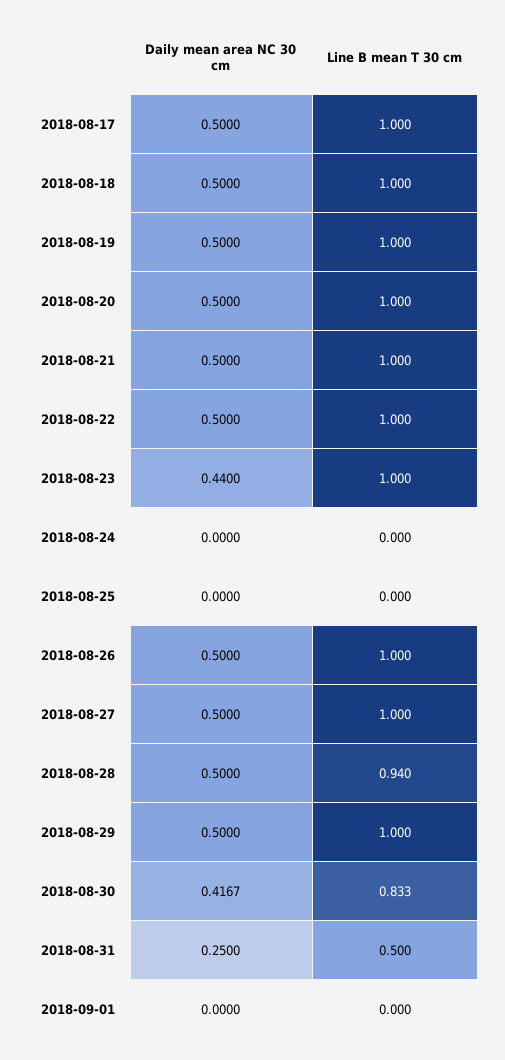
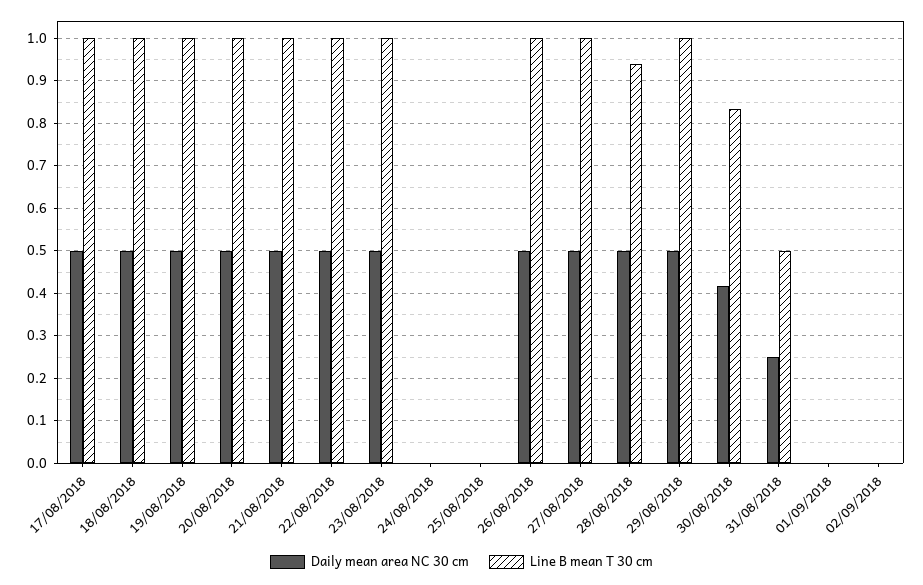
Daily mean area NC 30 cm, 2018-08-23: 0.44 -> 0.5
Daily mean area NC 30 cm, 02/09/2018: none -> 0
Line B mean T 30 cm, 02/09/2018: none -> 0

